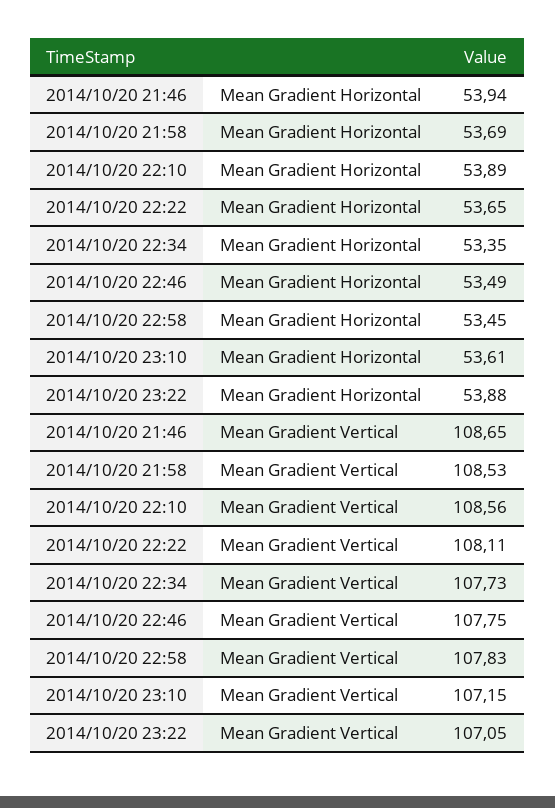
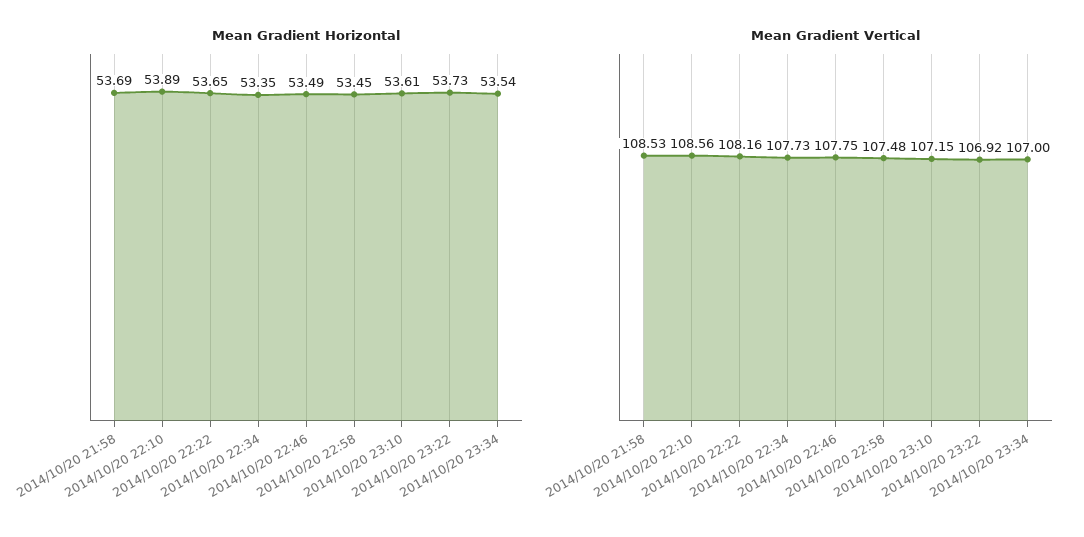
Mean Gradient Horizontal, 2014/10/20 21:46: 53.94 -> none
Mean Gradient Horizontal, 2014/10/20 23:22: 53.88 -> 53.73
Mean Gradient Vertical, 2014/10/20 21:46: 108.65 -> none
Mean Gradient Vertical, 2014/10/20 22:22: 108.11 -> 108.16
Mean Gradient Vertical, 2014/10/20 22:58: 107.83 -> 107.48
Mean Gradient Vertical, 2014/10/20 23:22: 107.05 -> 106.92
Mean Gradient Horizontal, 2014/10/20 23:34: none -> 53.54
Mean Gradient Vertical, 2014/10/20 23:34: none -> 107

